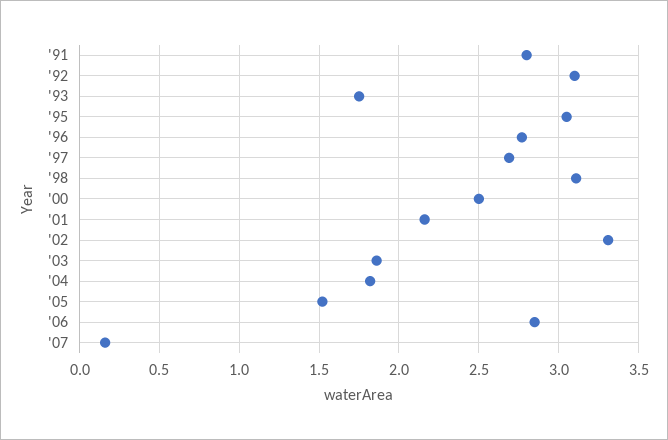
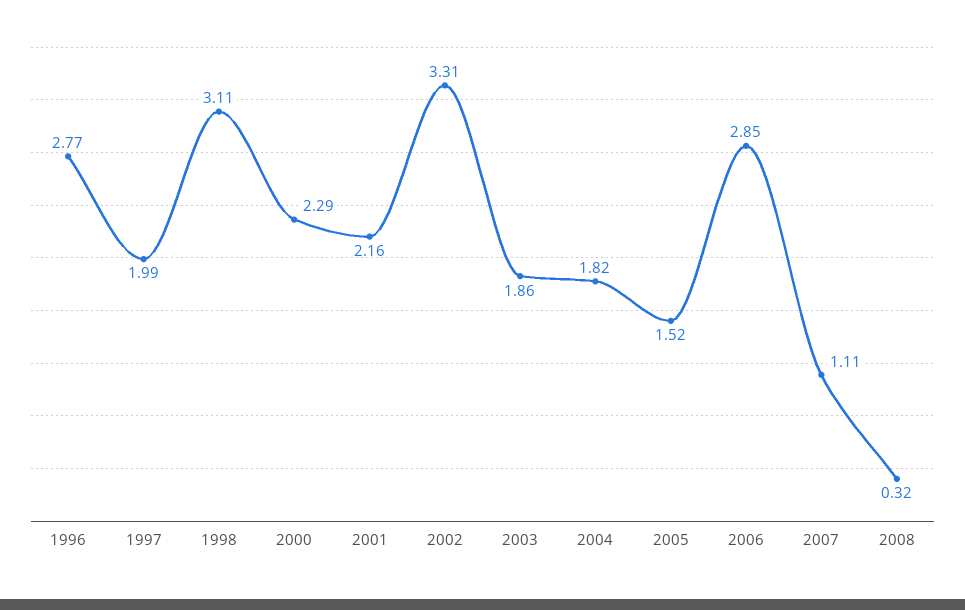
'91: 2.8 -> none
'92: 3.1 -> none
'93: 1.75 -> none
'95: 3.05 -> none
'97: 2.7 -> 1.99
'00: 2.5 -> 2.29
'07: 0.15 -> 1.11
2008: none -> 0.32

